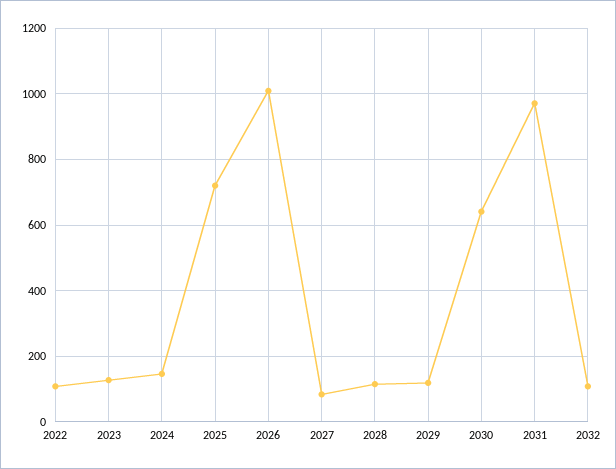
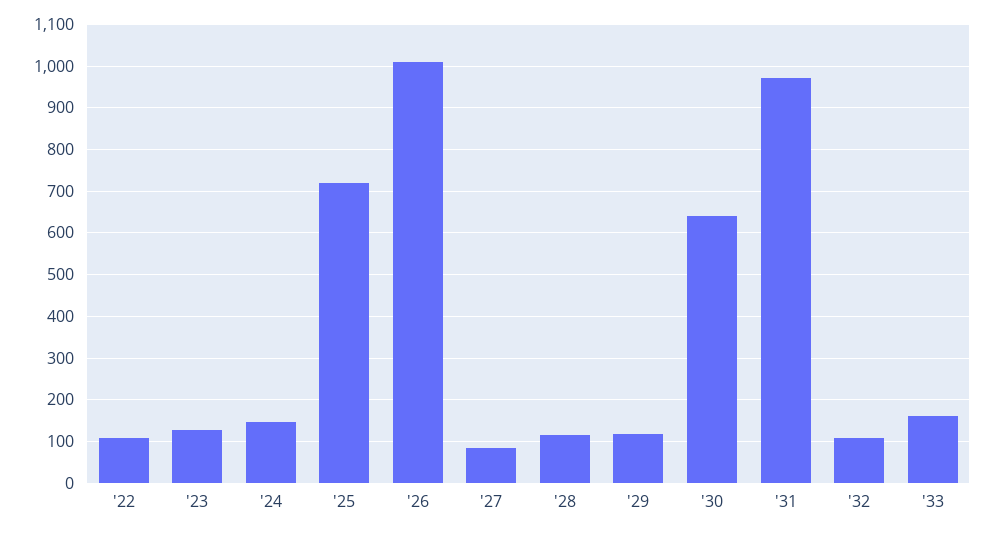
'33: none -> 160

